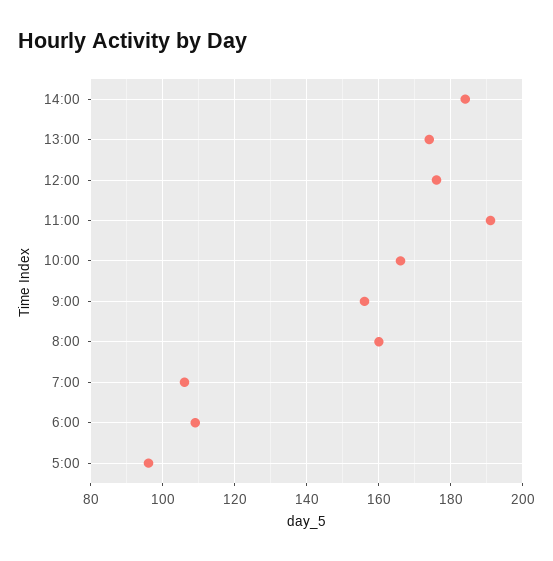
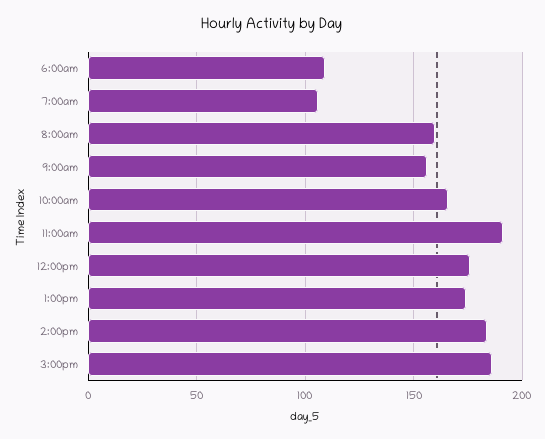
5:00: 95 -> none
3:00pm: none -> 185

